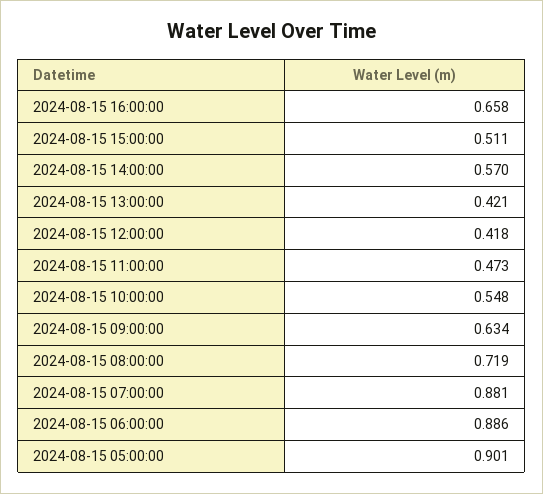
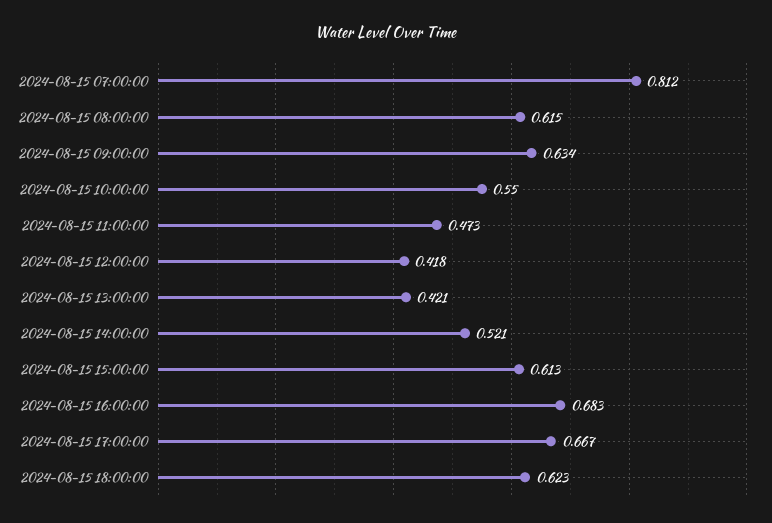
2024-08-15 16:00:00: 0.658 -> 0.683
2024-08-15 15:00:00: 0.511 -> 0.613
2024-08-15 14:00:00: 0.57 -> 0.521
2024-08-15 10:00:00: 0.548 -> 0.55
2024-08-15 08:00:00: 0.719 -> 0.615
2024-08-15 07:00:00: 0.881 -> 0.812
2024-08-15 06:00:00: 0.886 -> none
2024-08-15 05:00:00: 0.901 -> none
2024-08-15 17:00:00: none -> 0.667
2024-08-15 18:00:00: none -> 0.623

